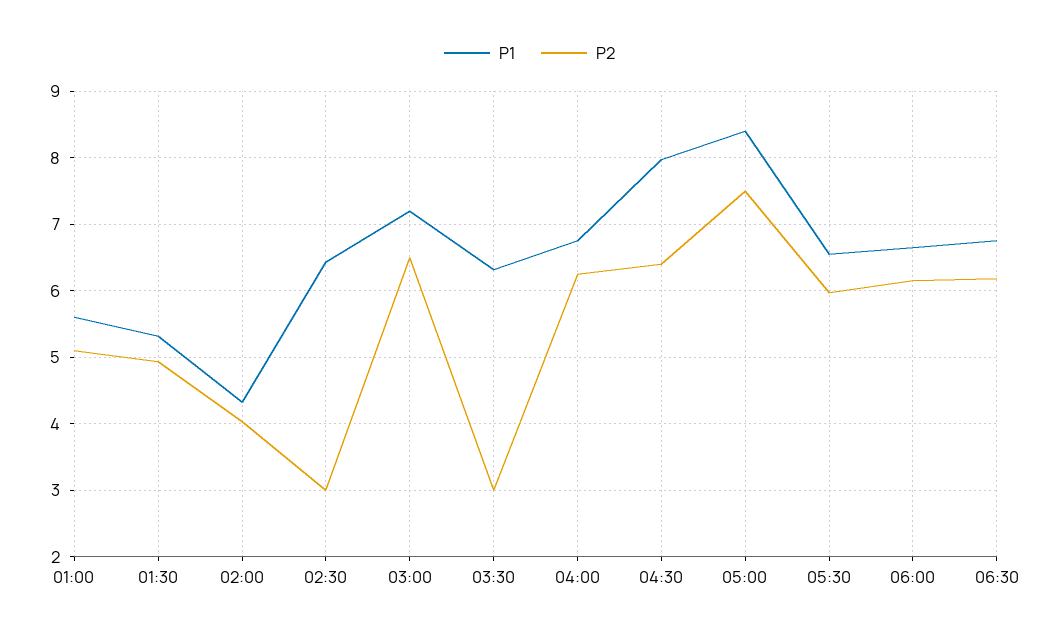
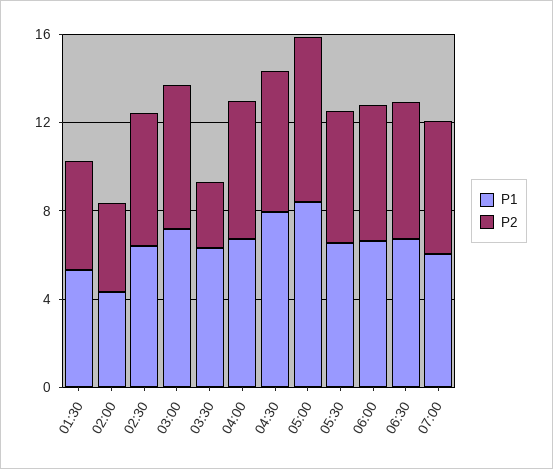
P1, 01:00: 5.6 -> none
P2, 01:00: 5.1 -> none
P2, 02:30: 3 -> 6
P1, 07:00: none -> 6
P2, 07:00: none -> 6

